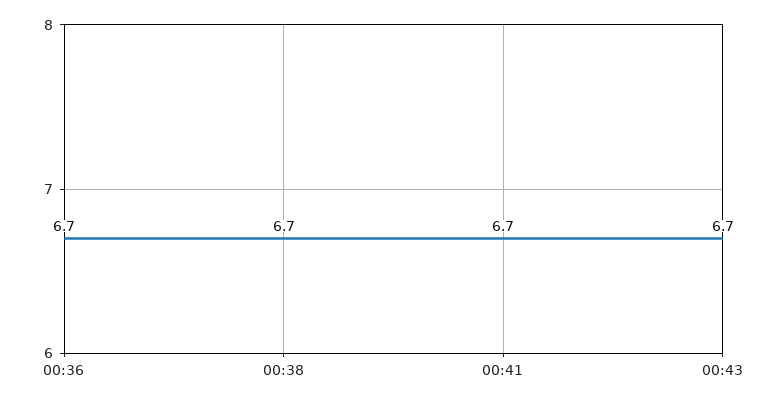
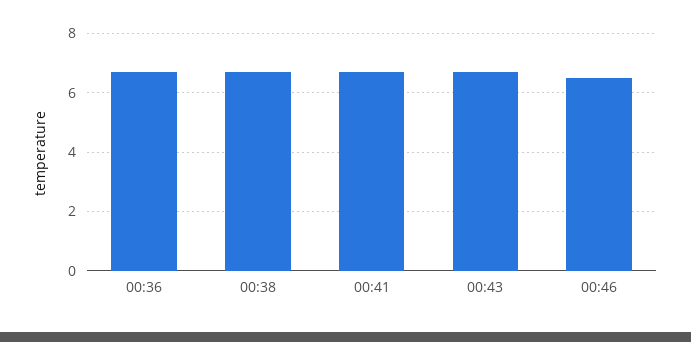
00:46: none -> 6.5

